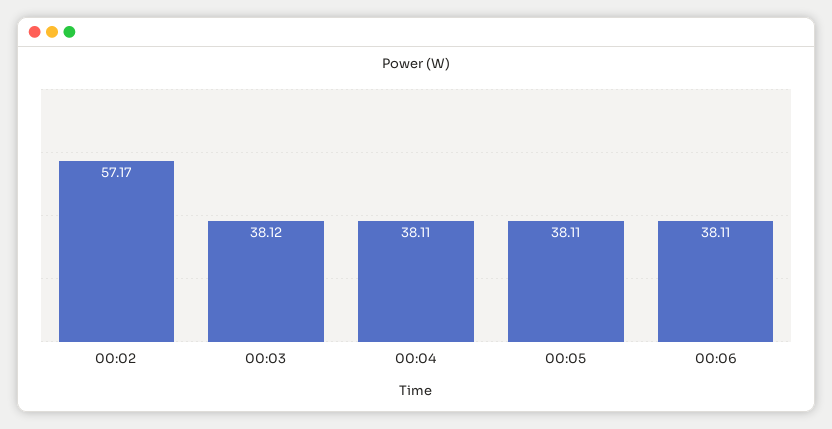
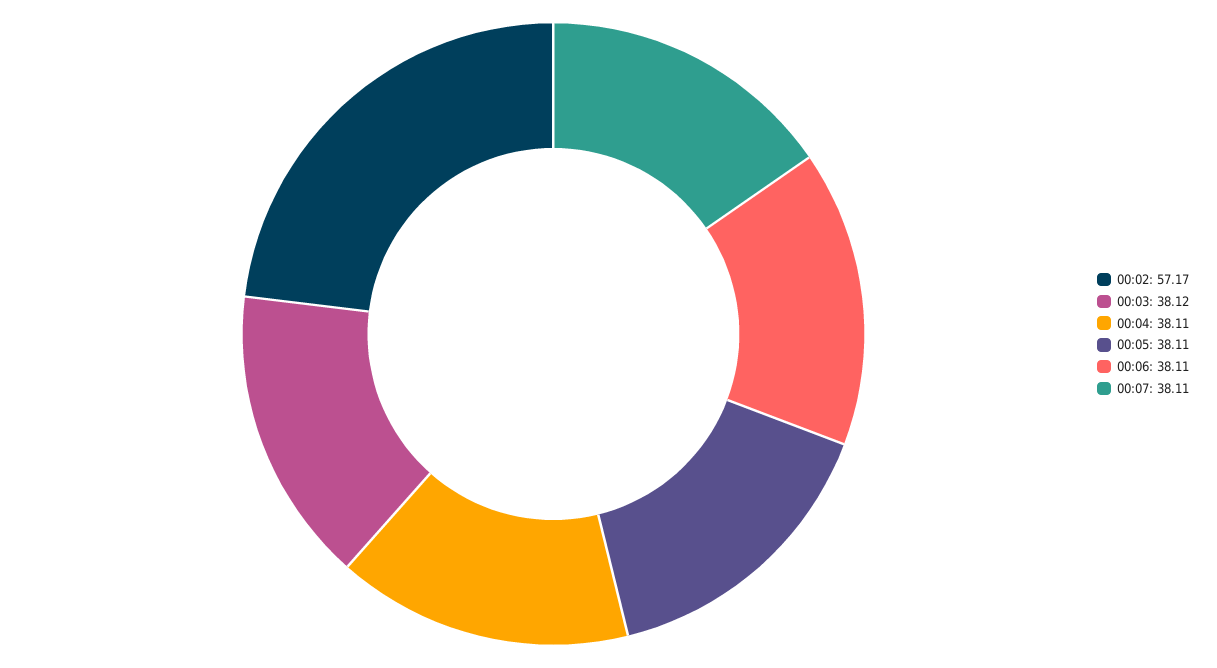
00:07: none -> 38.11

